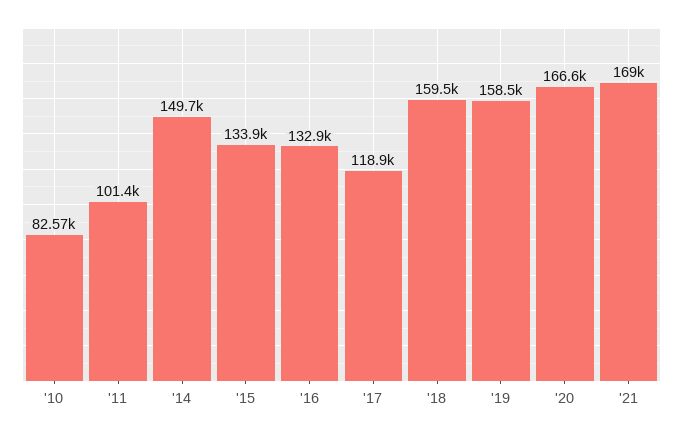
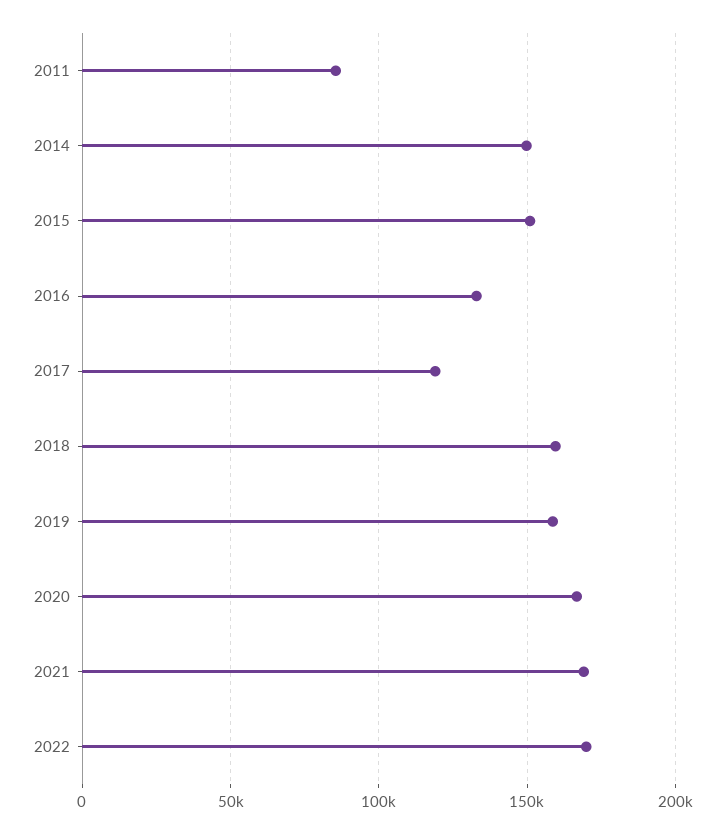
'10: 82570 -> none
'11: 101400 -> 85000
'15: 133900 -> 150000
2022: none -> 170000

